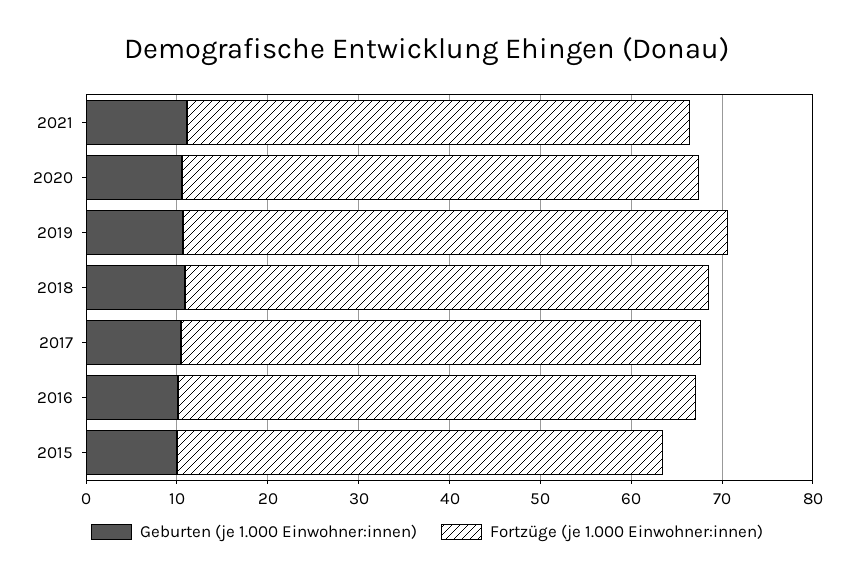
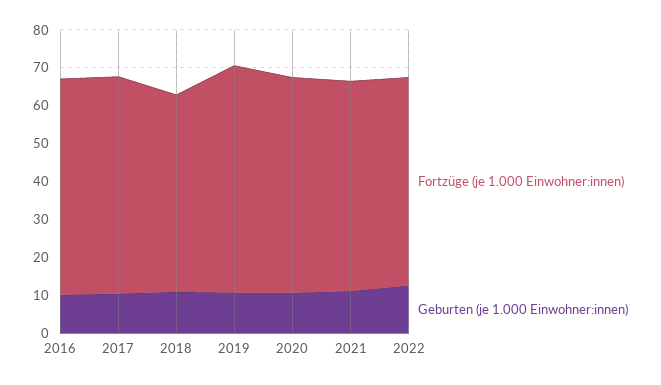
Fortzüge (je 1.000 Einwohner:innen), 2018: 58 -> 52.5
Geburten (je 1.000 Einwohner:innen), 2015: 10 -> none
Fortzüge (je 1.000 Einwohner:innen), 2015: 54 -> none
Fortzüge (je 1.000 Einwohner:innen), 2022: none -> 55
Geburten (je 1.000 Einwohner:innen), 2022: none -> 12.5

